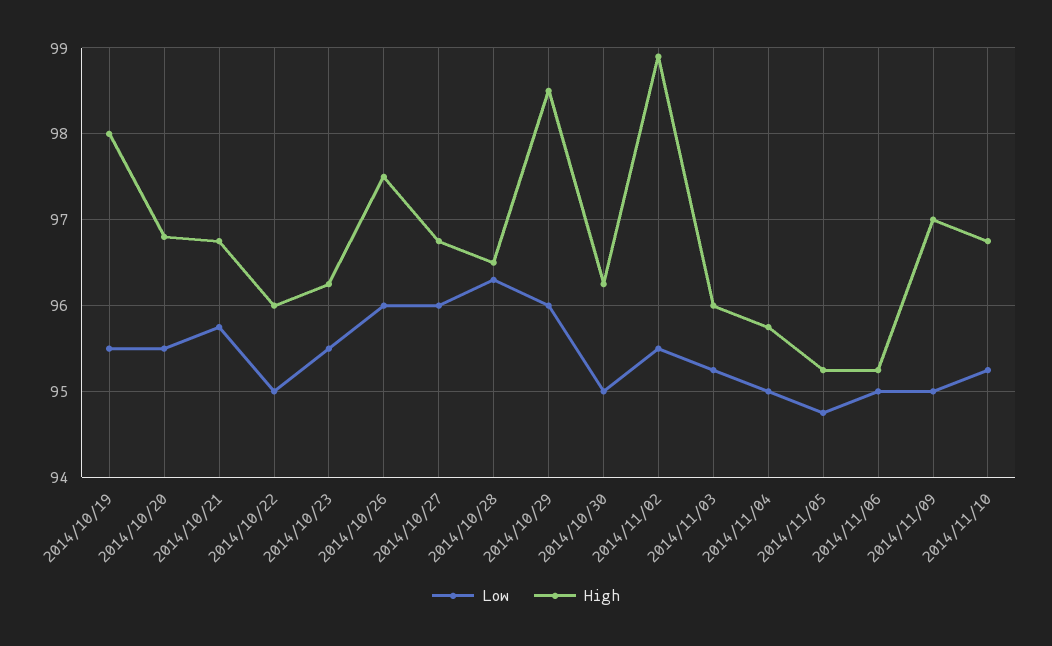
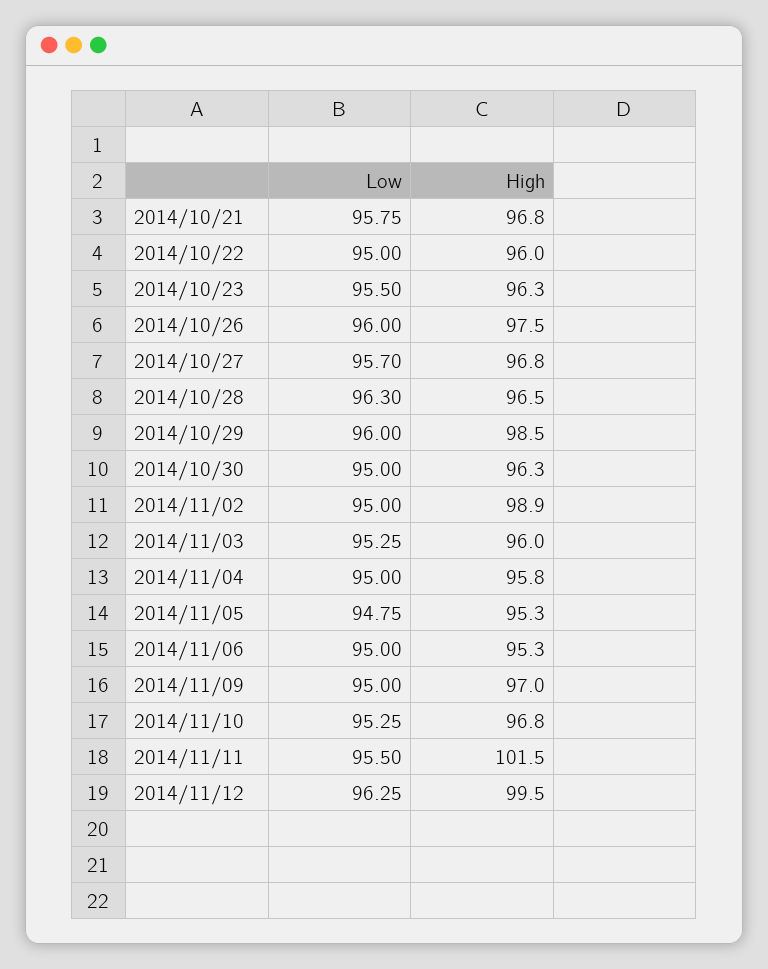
Low, 2014/10/19: 95.5 -> none
High, 2014/10/19: 98 -> none
Low, 2014/10/20: 95.5 -> none
High, 2014/10/20: 96.8 -> none
Low, 2014/10/27: 96 -> 95.7
Low, 2014/11/02: 95.5 -> 95
Low, 2014/11/11: none -> 95.5
High, 2014/11/11: none -> 101.5
Low, 2014/11/12: none -> 96.25
High, 2014/11/12: none -> 99.5

